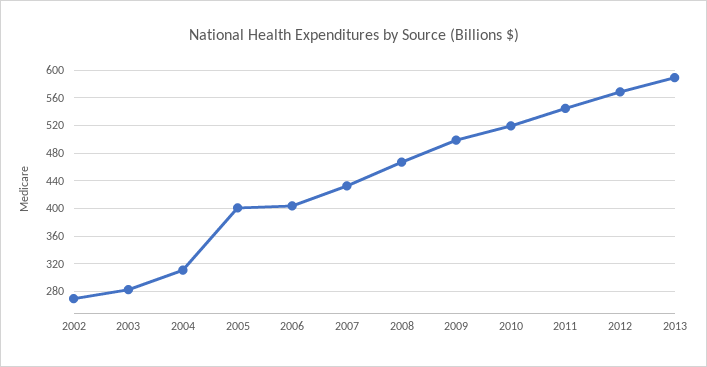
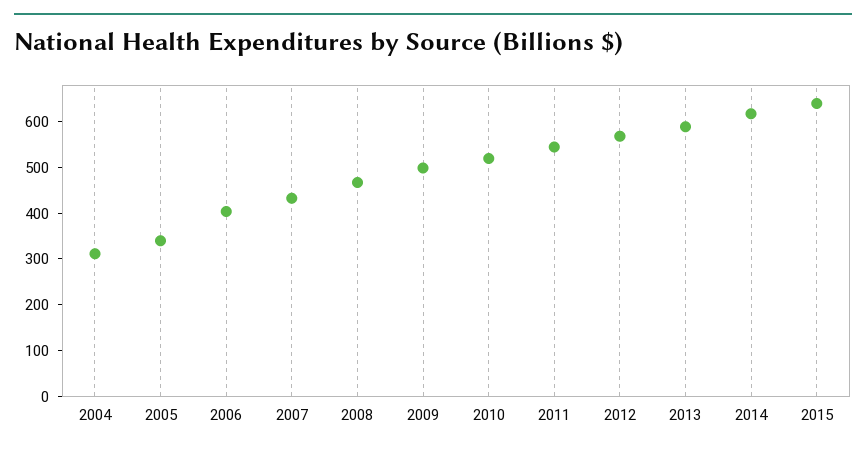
2002: 270 -> none
2003: 280 -> none
2005: 400 -> 340
2014: none -> 620
2015: none -> 640

